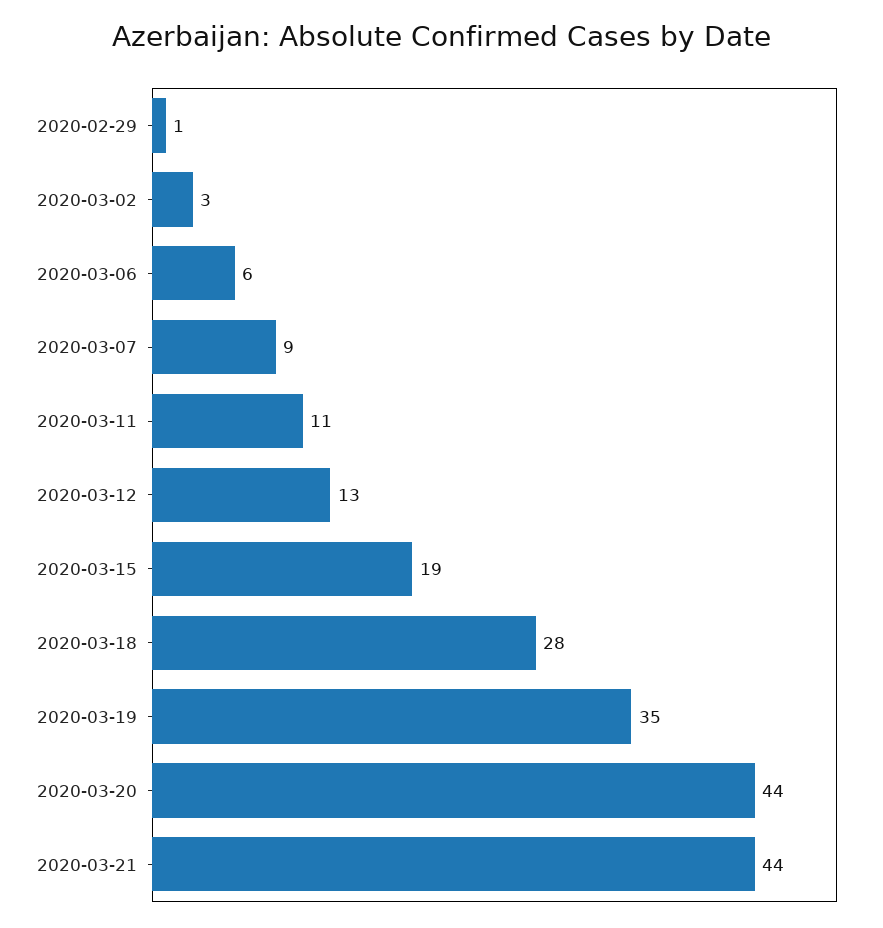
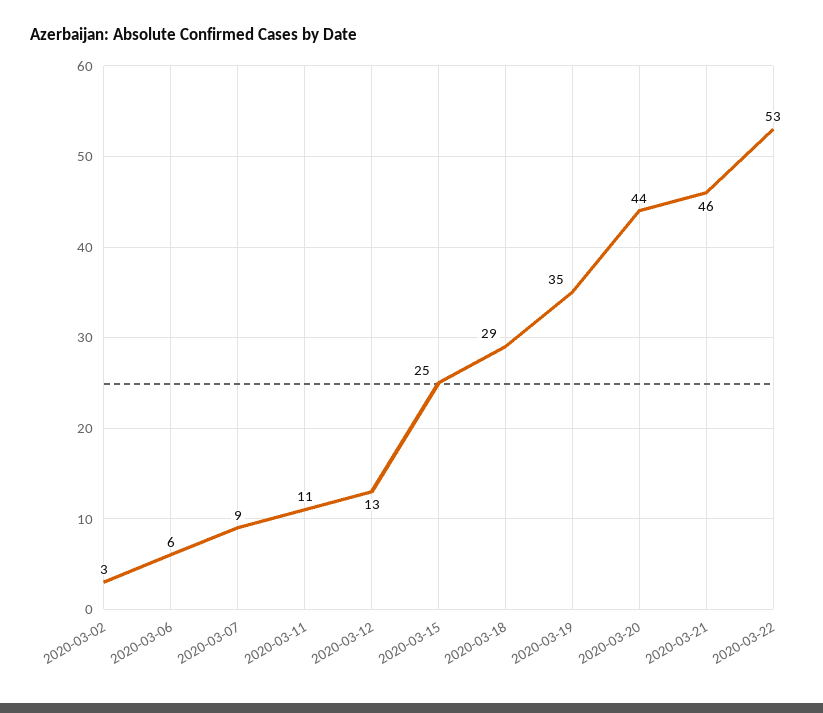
2020-02-29: 1 -> none
2020-03-15: 19 -> 25
2020-03-18: 28 -> 29
2020-03-21: 44 -> 46
2020-03-22: none -> 53

